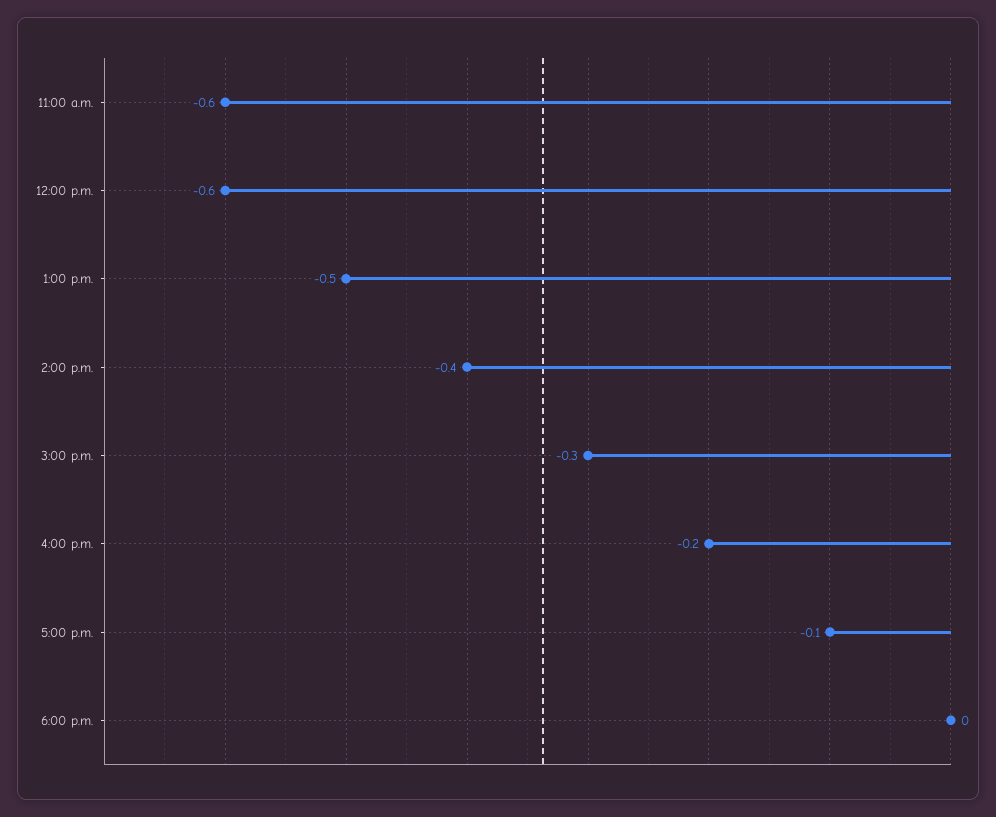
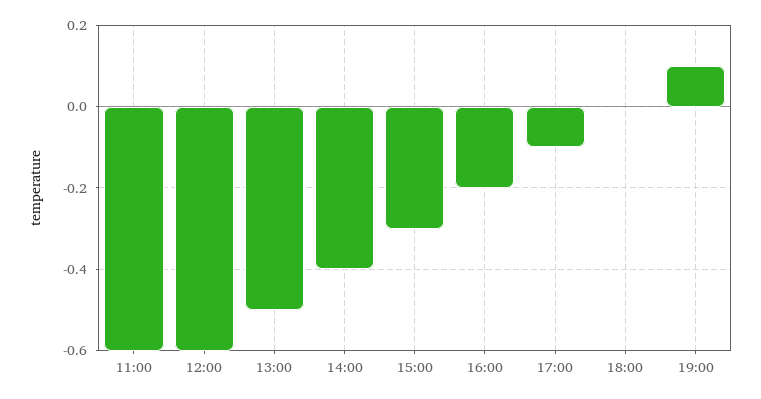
19:00: none -> 0.1

